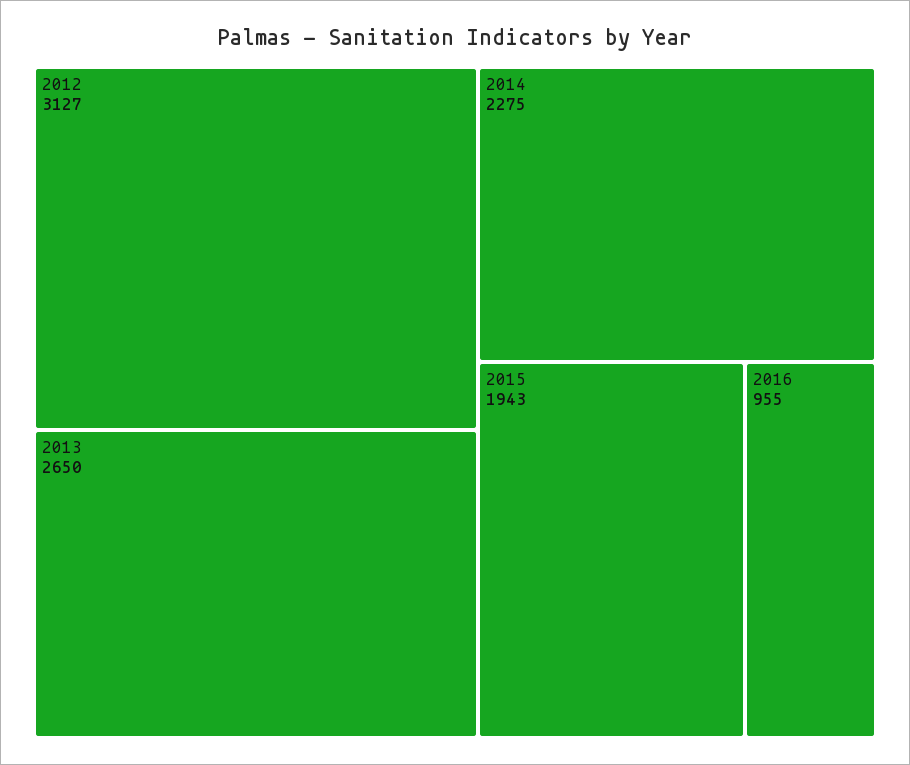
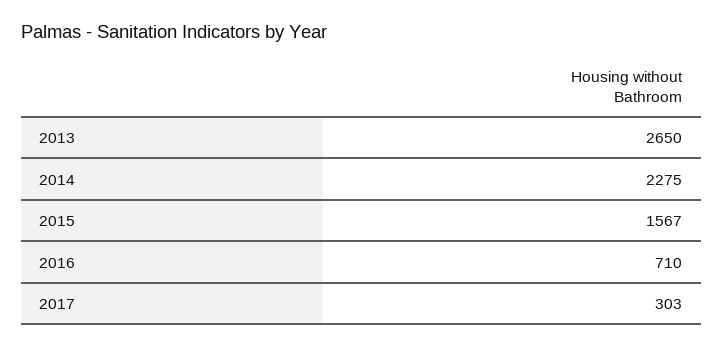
2012: 3127 -> none
2015: 1943 -> 1567
2016: 955 -> 710
2017: none -> 303

